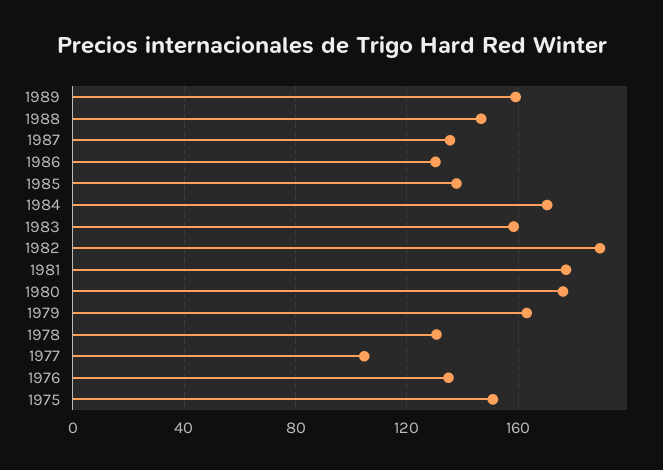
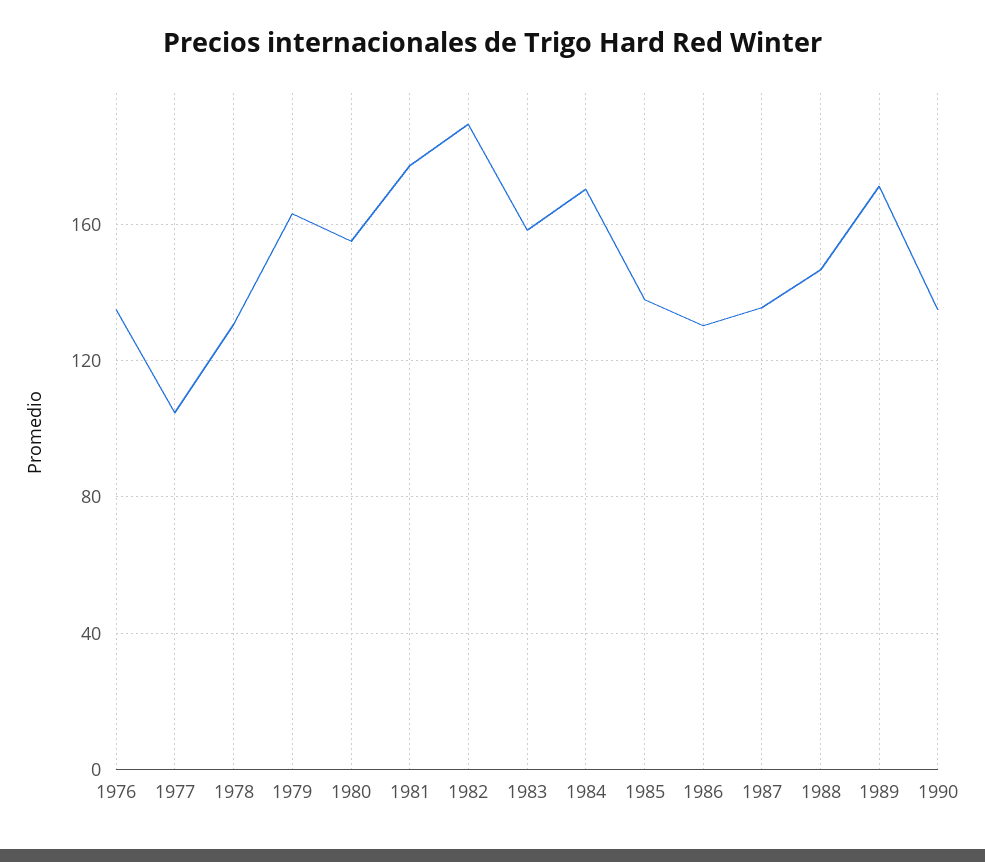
1989: 160 -> 170
1980: 175 -> 155
1975: 150 -> none
1990: none -> 135

